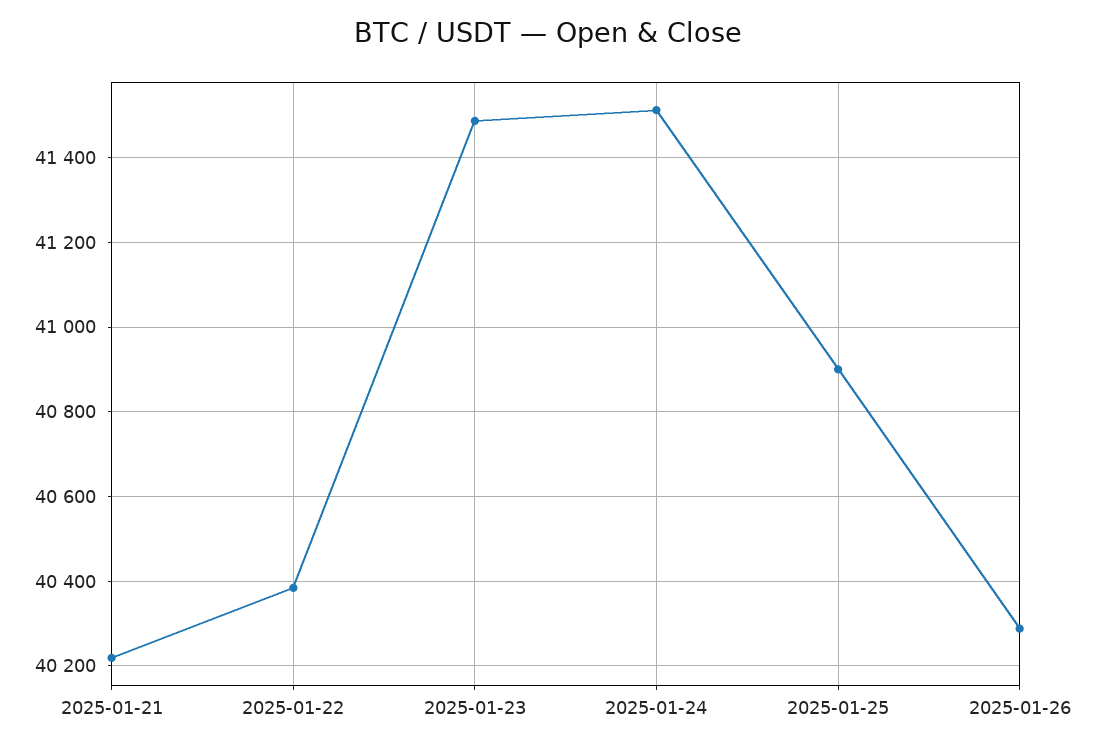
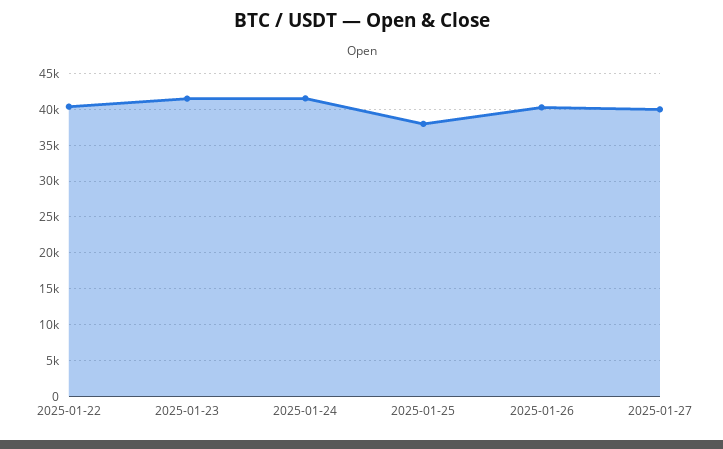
2025-01-21: 40220 -> none
2025-01-25: 40900 -> 38000
2025-01-27: none -> 40000

